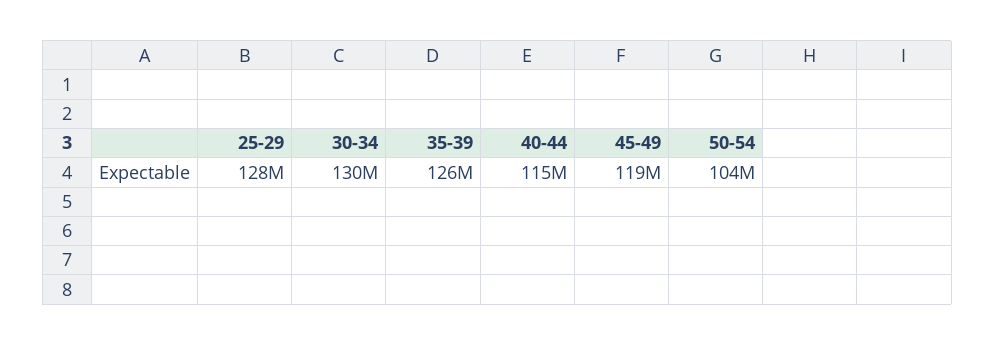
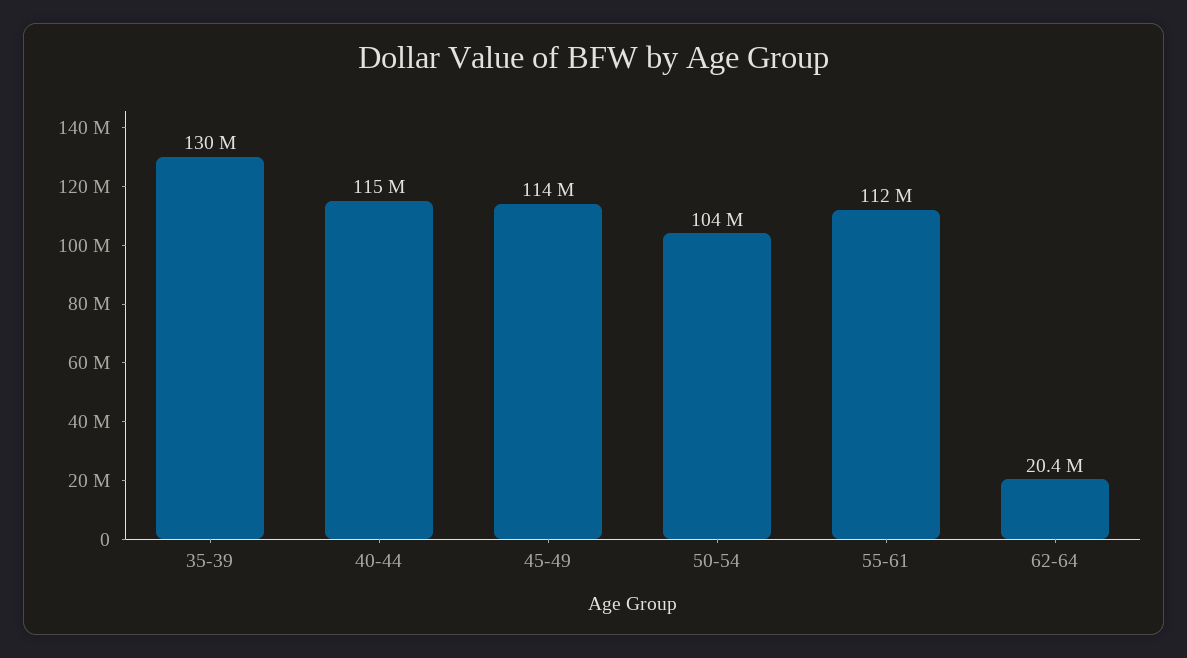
25-29: 128000000 -> none
30-34: 130000000 -> none
35-39: 126000000 -> 130000000
45-49: 119000000 -> 114000000
55-61: none -> 112000000
62-64: none -> 20400000

